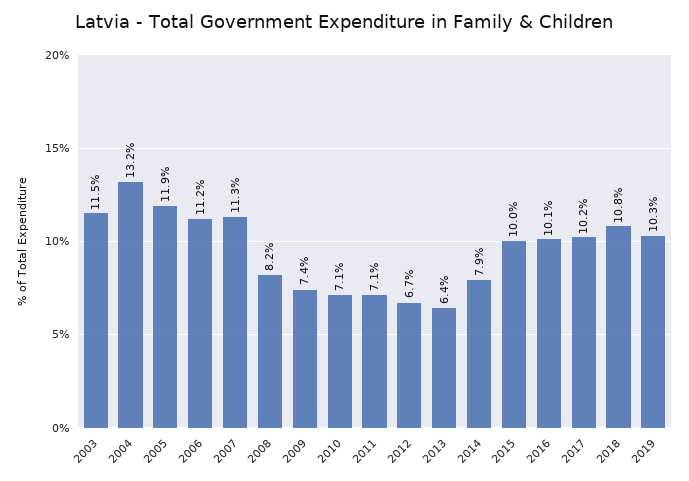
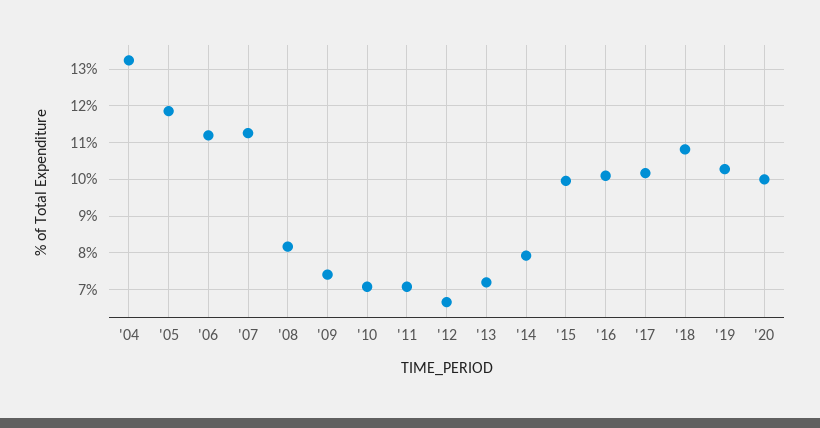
2003: 11.5 -> none
2013: 6.4 -> 7.2
'20: none -> 10

